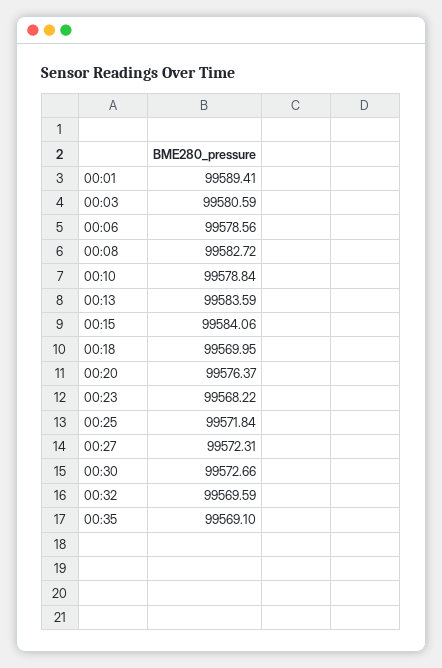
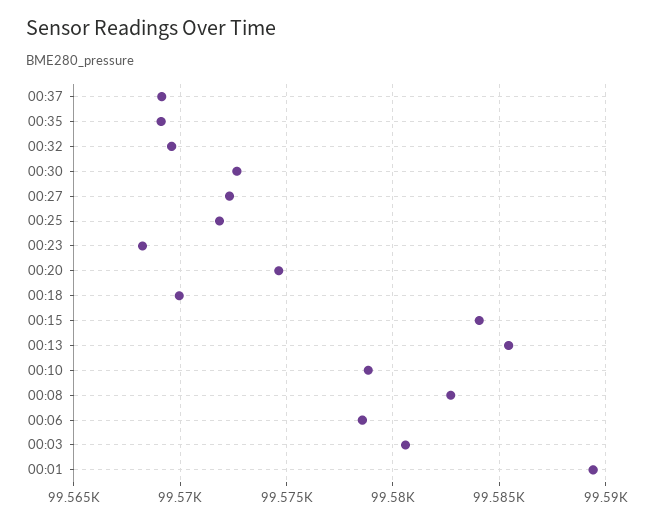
00:13: 99583.59 -> 99585.5
00:20: 99576.37 -> 99574.5
00:37: none -> 99569

